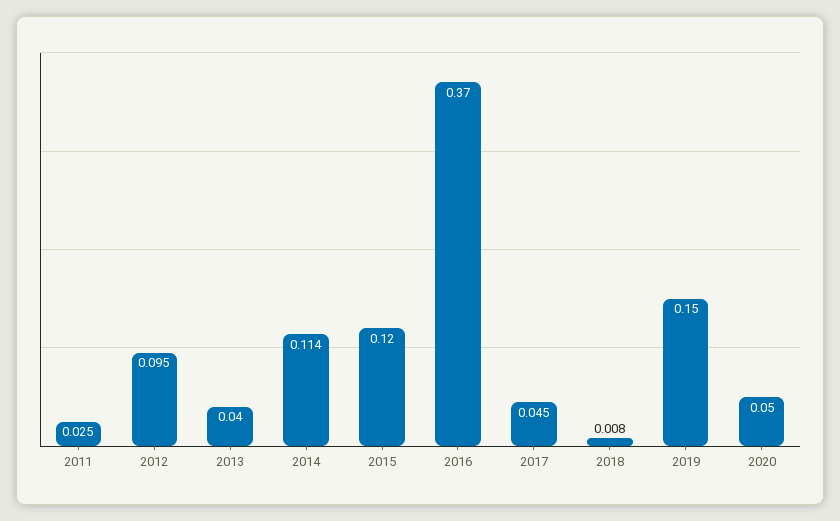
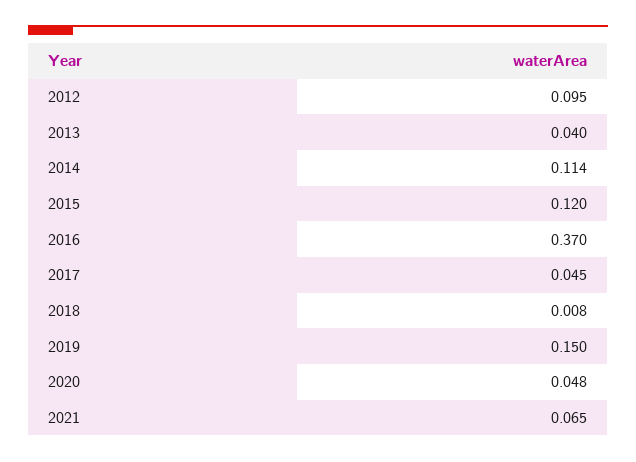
2011: 0.025 -> none
2020: 0.05 -> 0.048
2021: none -> 0.065

